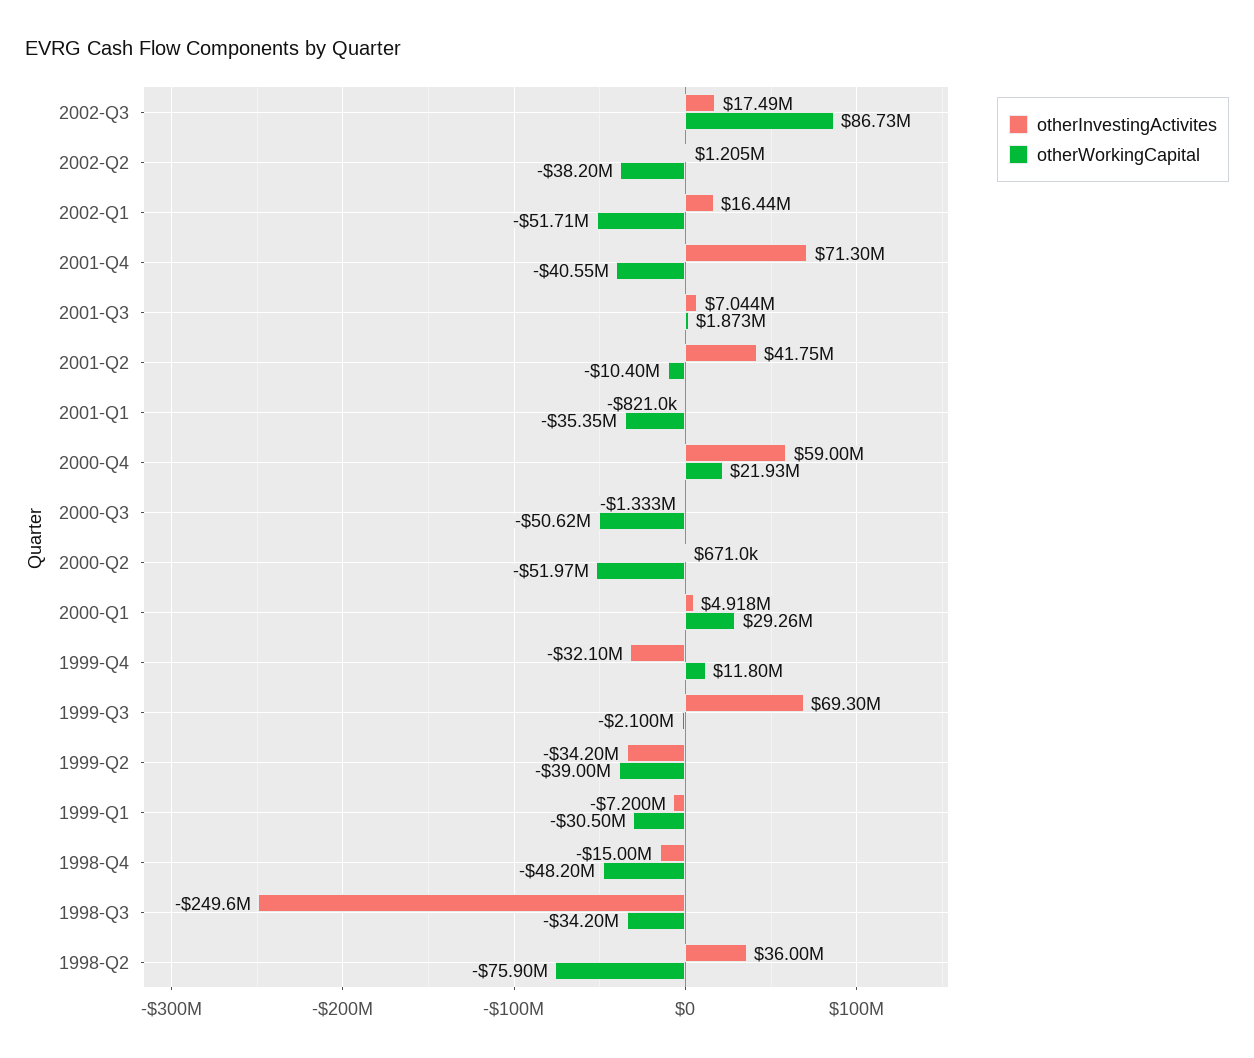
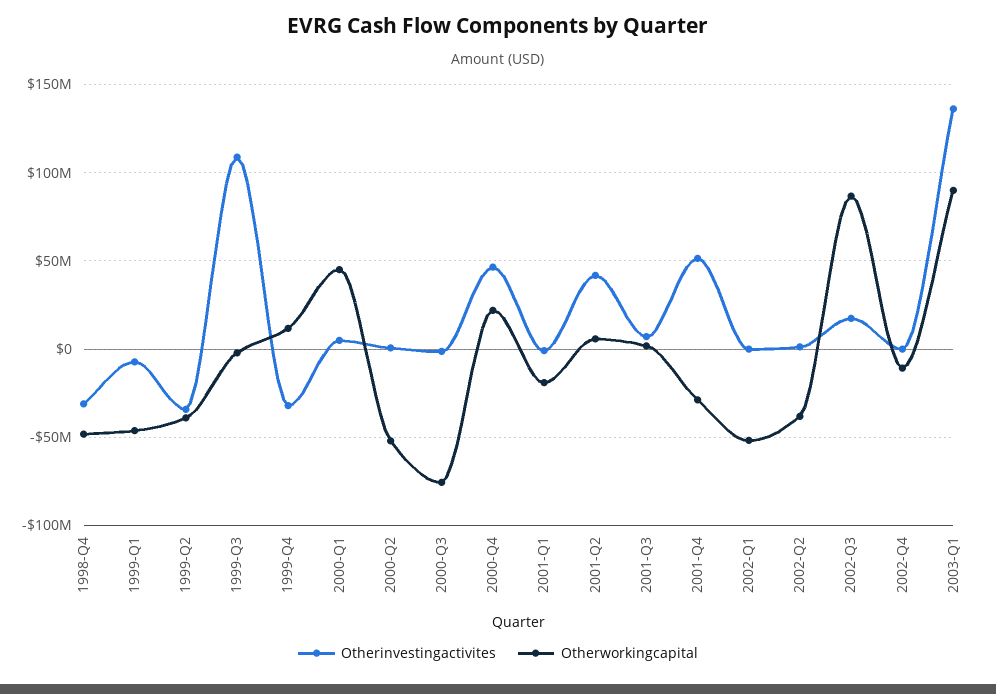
otherInvestingActivites, 2002-Q1: 16440000 -> 0
otherInvestingActivites, 2001-Q4: 71300000 -> 50000000
otherWorkingCapital, 2001-Q4: -40550000 -> -30000000
otherWorkingCapital, 2001-Q2: -10400000 -> 5000000
otherWorkingCapital, 2001-Q1: -35350000 -> -20000000
otherInvestingActivites, 2000-Q4: 59000000 -> 45000000
otherWorkingCapital, 2000-Q3: -50620000 -> -75000000
otherWorkingCapital, 2000-Q1: 29260000 -> 45000000
otherInvestingActivites, 1999-Q3: 69300000 -> 110000000
otherWorkingCapital, 1999-Q1: -30500000 -> -45000000
otherInvestingActivites, 1998-Q4: -15000000 -> -30000000
otherInvestingActivites, 1998-Q3: -249600000 -> none
otherWorkingCapital, 1998-Q3: -34200000 -> none
otherInvestingActivites, 1998-Q2: 36000000 -> none
otherWorkingCapital, 1998-Q2: -75900000 -> none
otherInvestingActivites, 2002-Q4: none -> 0
otherWorkingCapital, 2002-Q4: none -> -10000000
otherInvestingActivites, 2003-Q1: none -> 135000000
otherWorkingCapital, 2003-Q1: none -> 90000000

